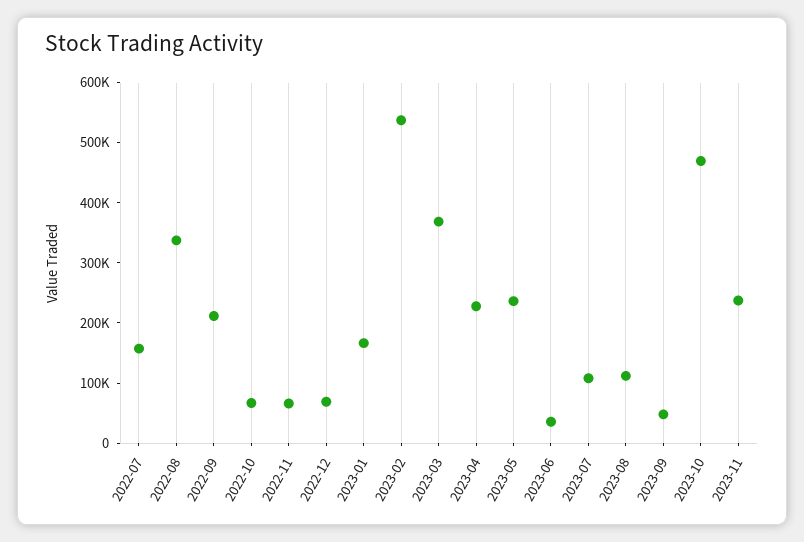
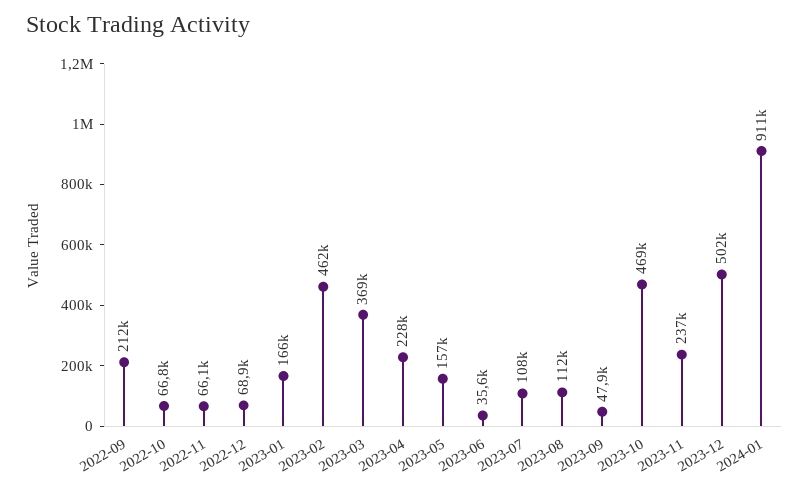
2022-07: 160000 -> none
2022-08: 340000 -> none
2023-02: 540000 -> 462000
2023-05: 240000 -> 157000
2023-12: none -> 502000
2024-01: none -> 911000

